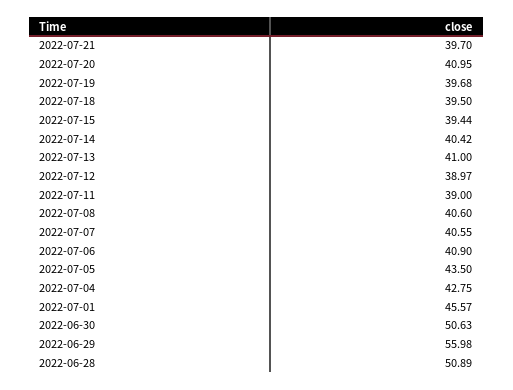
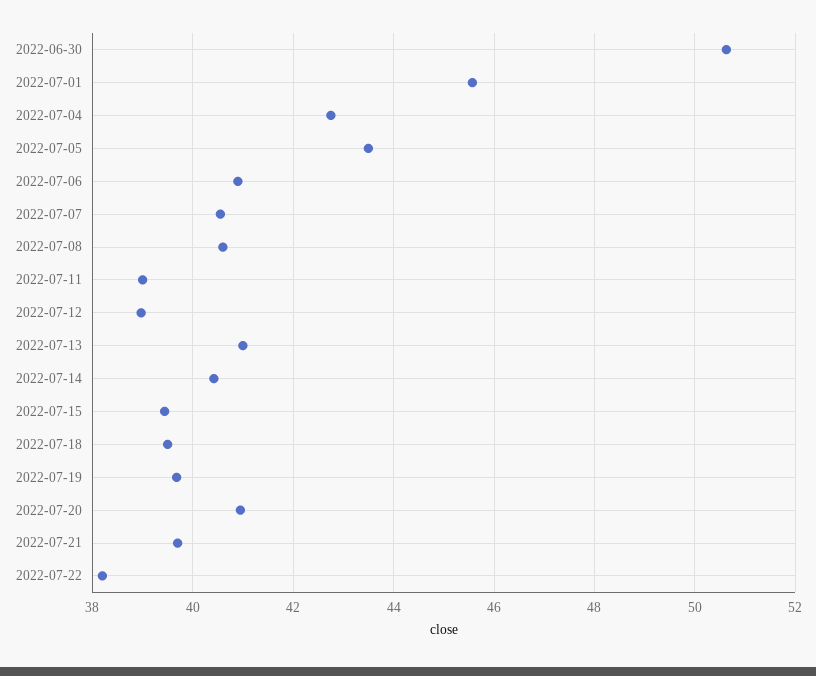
2022-06-29: 55.98 -> none
2022-06-28: 50.89 -> none
2022-07-22: none -> 38.2

